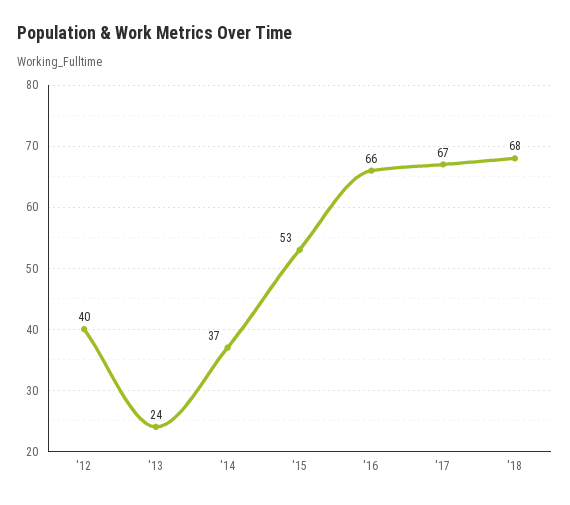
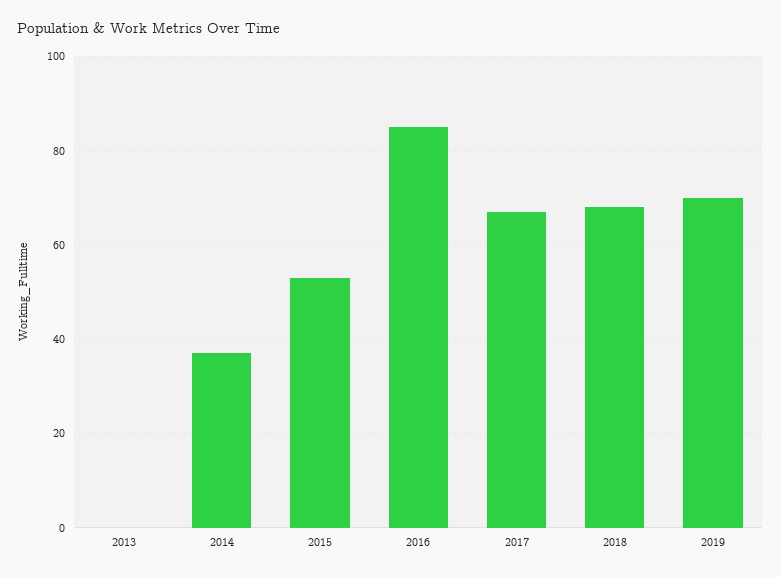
'12: 40 -> none
'13: 24 -> 0
'16: 66 -> 85
2019: none -> 70

